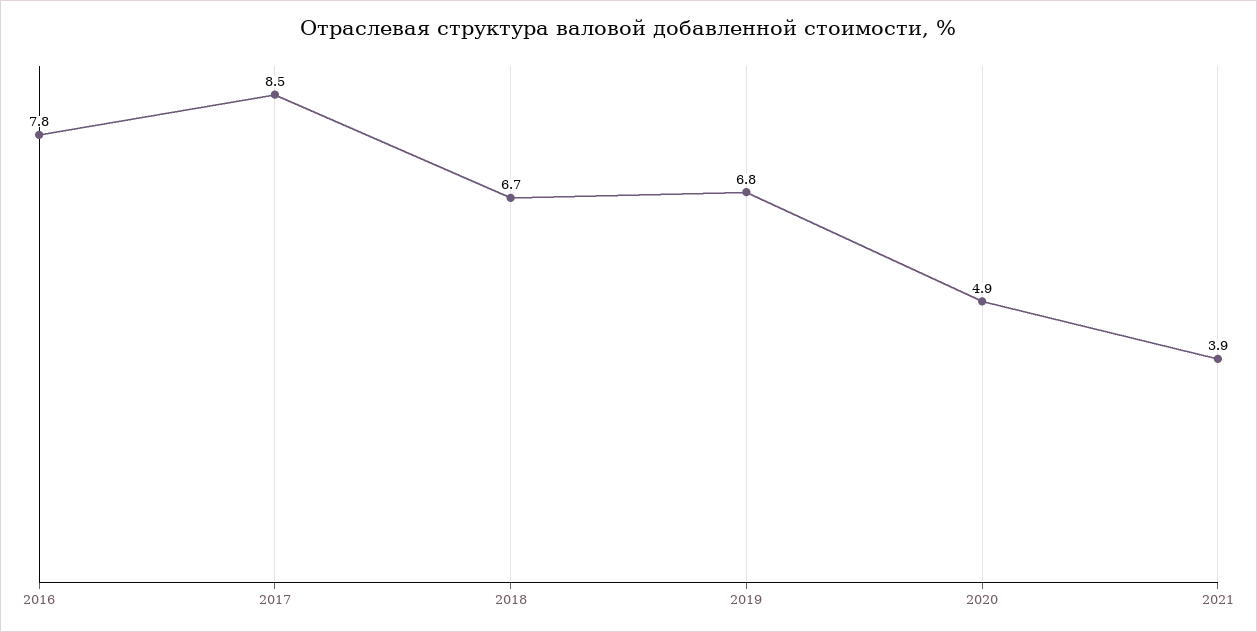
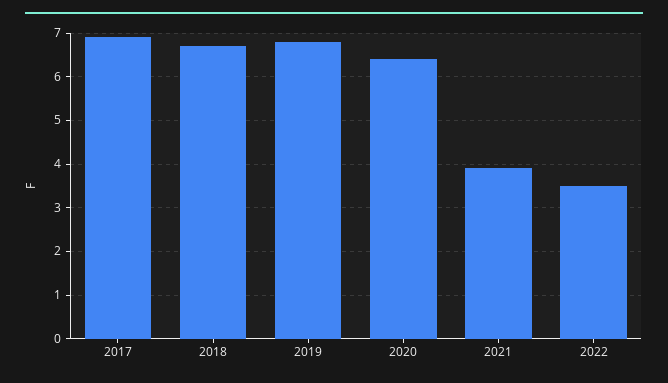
2016: 7.8 -> none
2017: 8.5 -> 7
2020: 4.9 -> 6.5
2022: none -> 3.5

